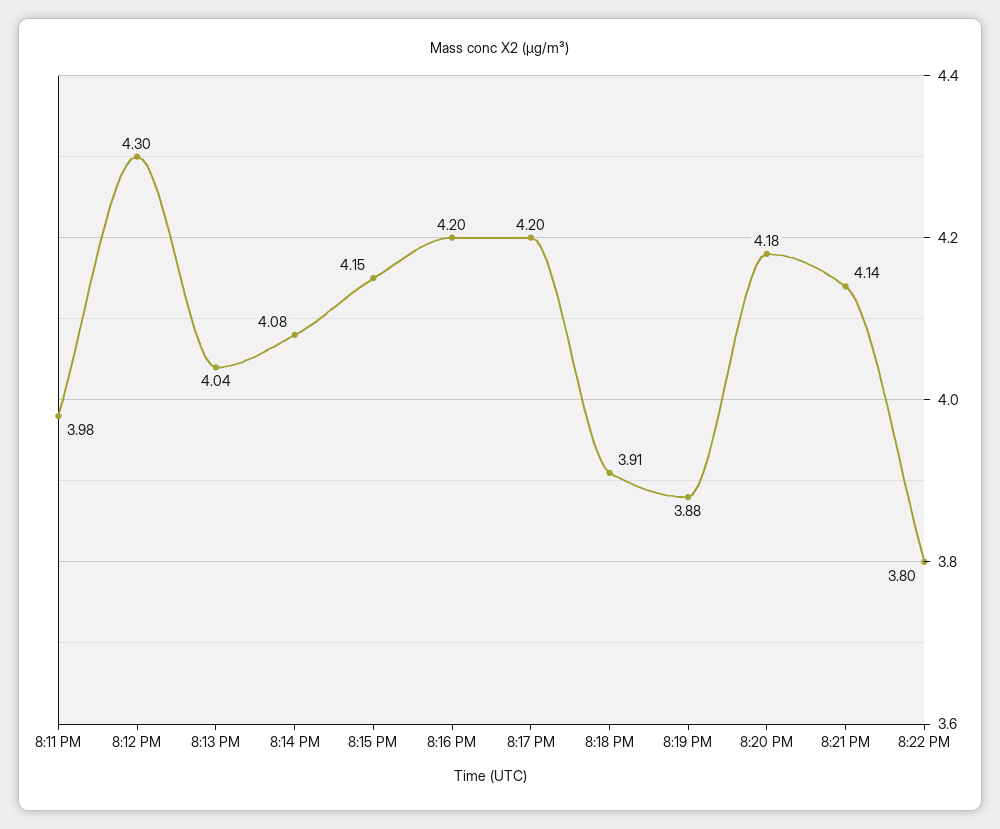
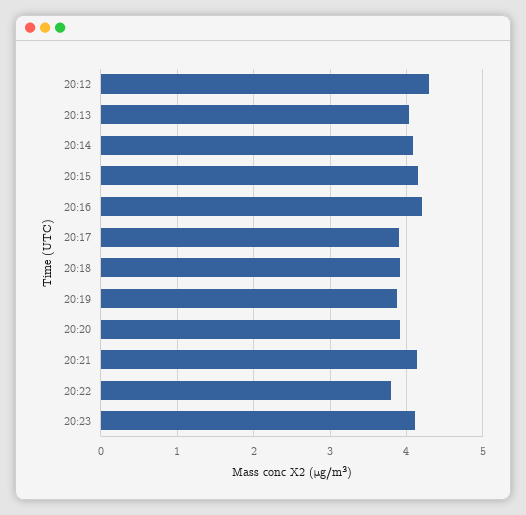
8:11 PM: 3.98 -> none
8:17 PM: 4.2 -> 3.9
8:20 PM: 4.18 -> 3.9
20:23: none -> 4.1

